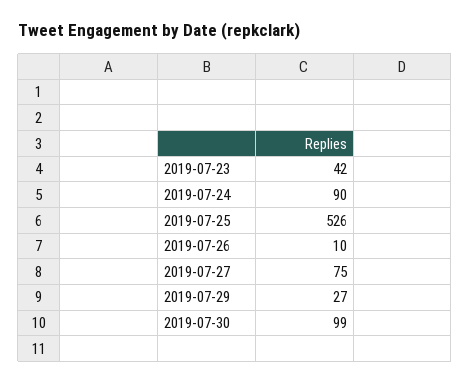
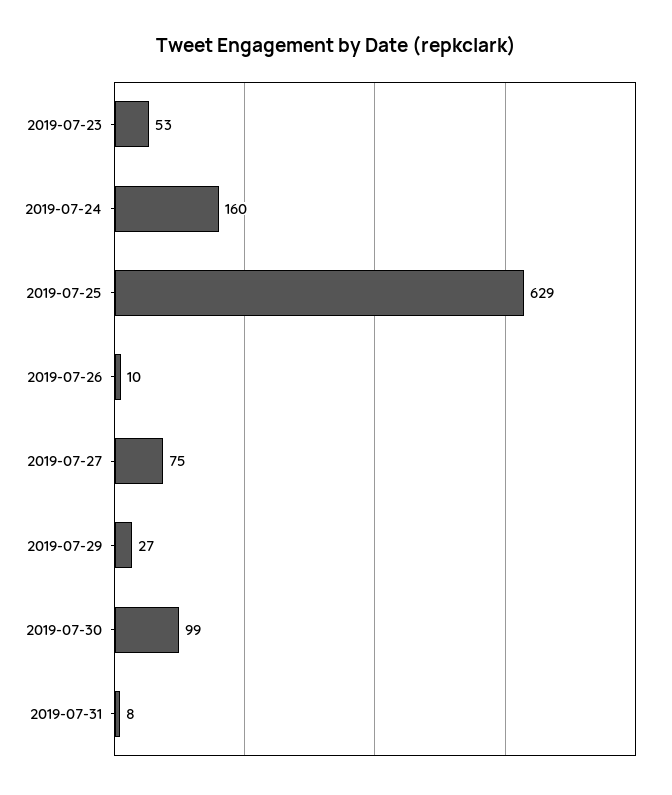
2019-07-23: 42 -> 53
2019-07-24: 90 -> 160
2019-07-25: 526 -> 629
2019-07-31: none -> 8

